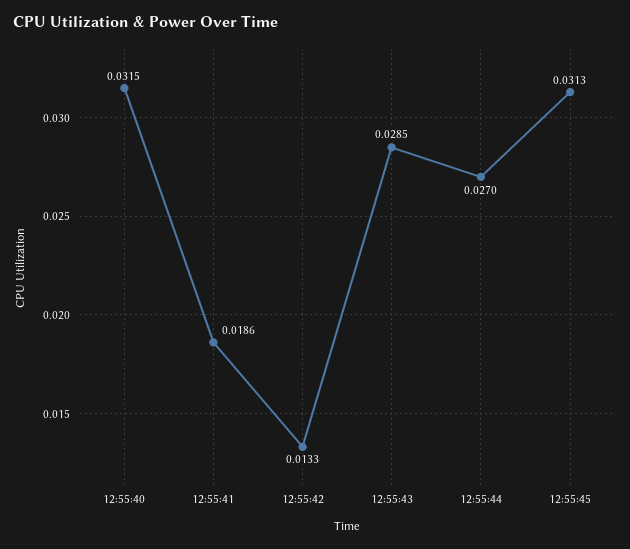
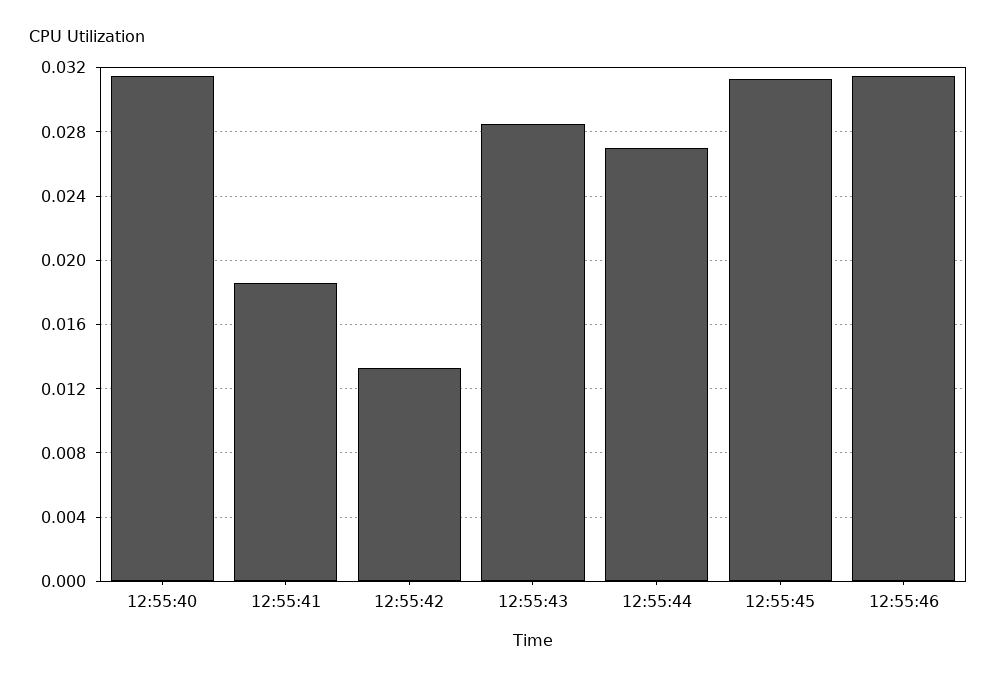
12:55:46: none -> 0.0315

